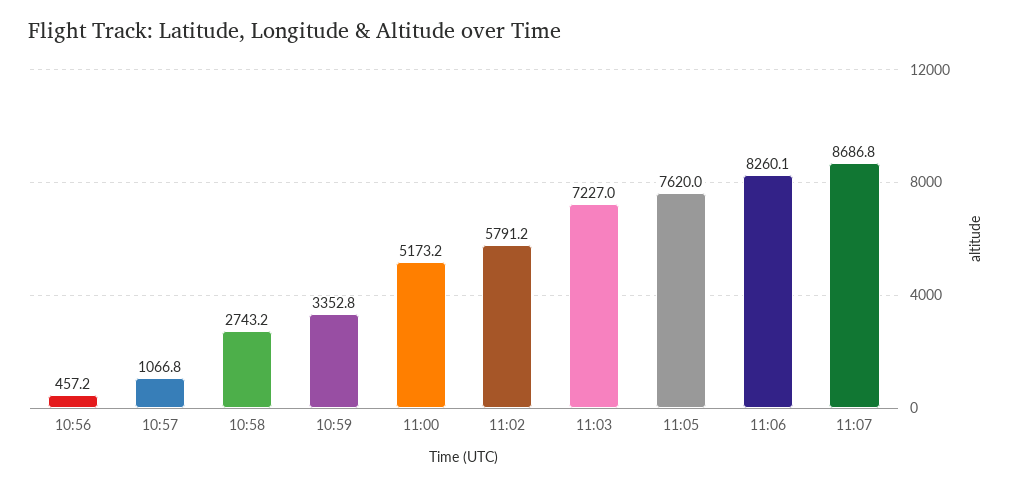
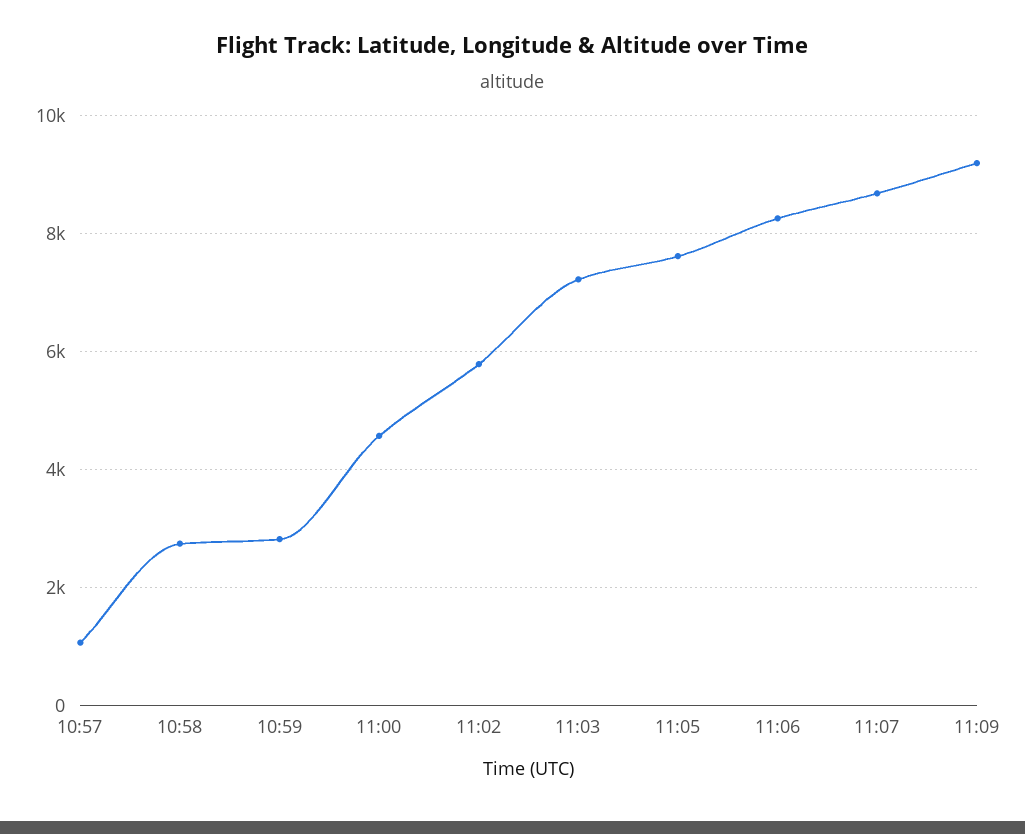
10:56: 457.2 -> none
10:59: 3352.8 -> 2800
11:00: 5173.2 -> 4600
11:09: none -> 9200

